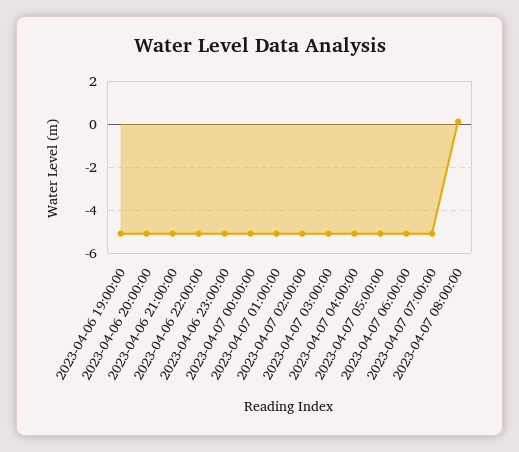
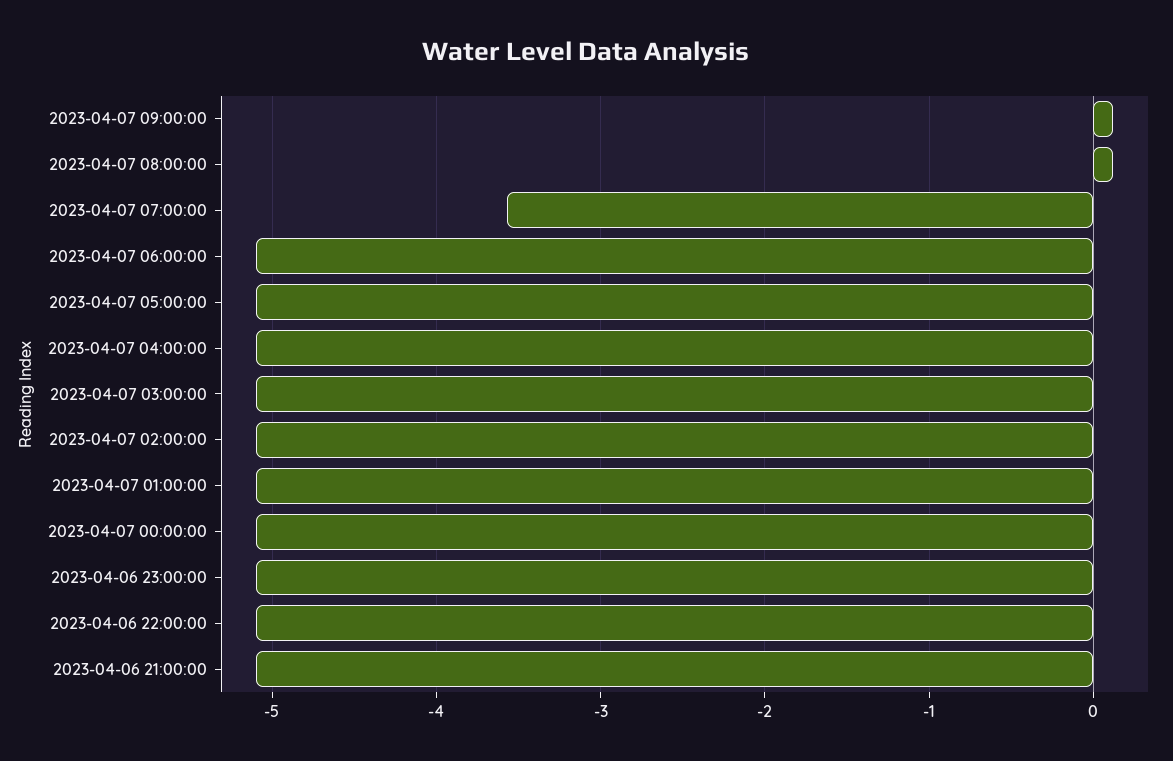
2023-04-06 19:00:00: -5 -> none
2023-04-06 20:00:00: -5 -> none
2023-04-07 07:00:00: -5 -> -3.6
2023-04-07 09:00:00: none -> 0.1

